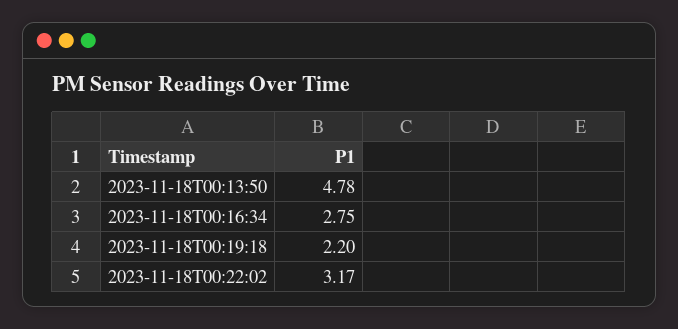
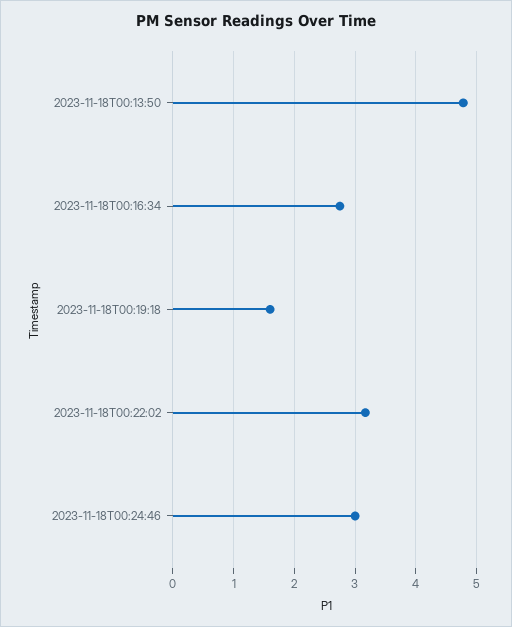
2023-11-18T00:19:18: 2.2 -> 1.6
2023-11-18T00:24:46: none -> 3

